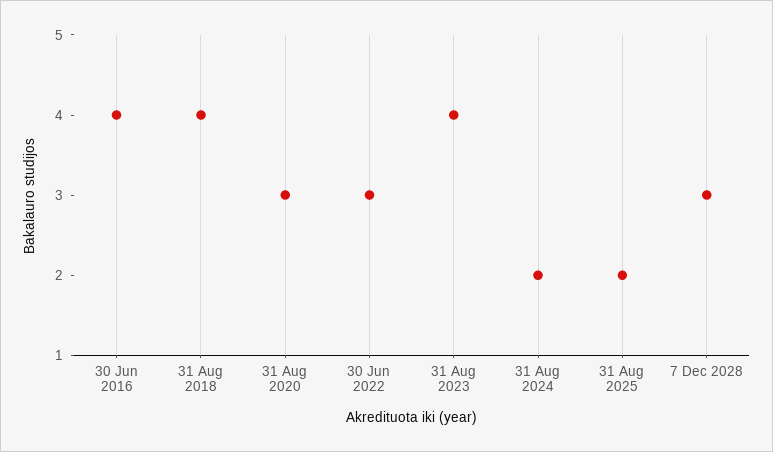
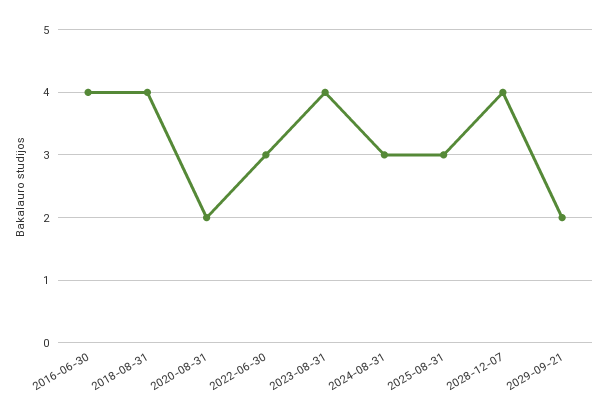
31 Aug 2020: 3 -> 2
31 Aug 2024: 2 -> 3
31 Aug 2025: 2 -> 3
7 Dec 2028: 3 -> 4
2029-09-21: none -> 2

